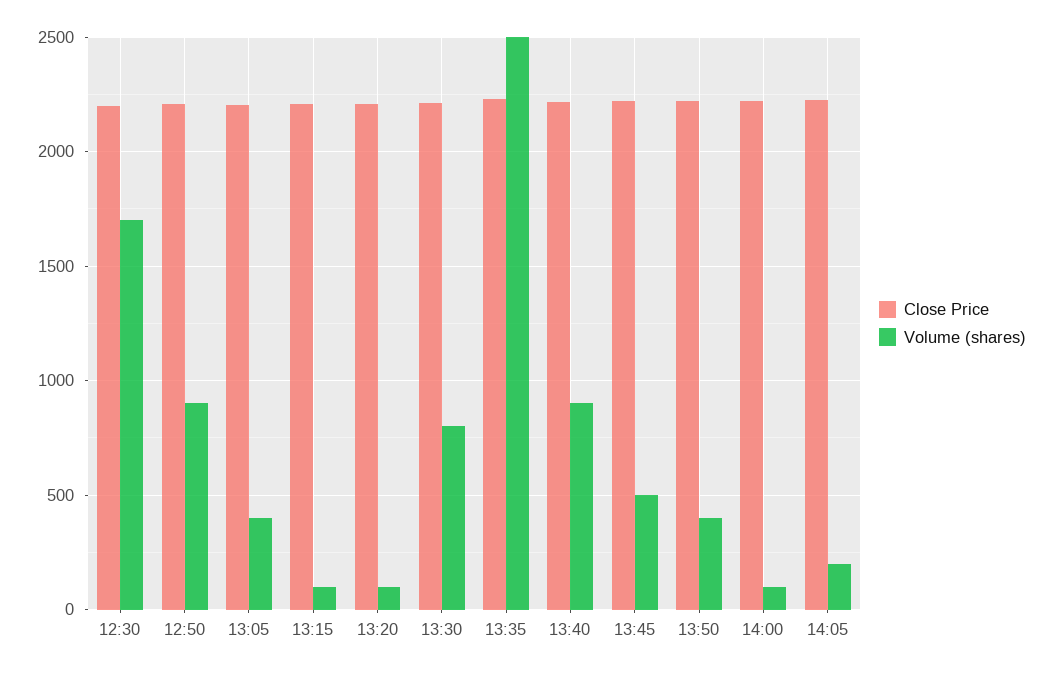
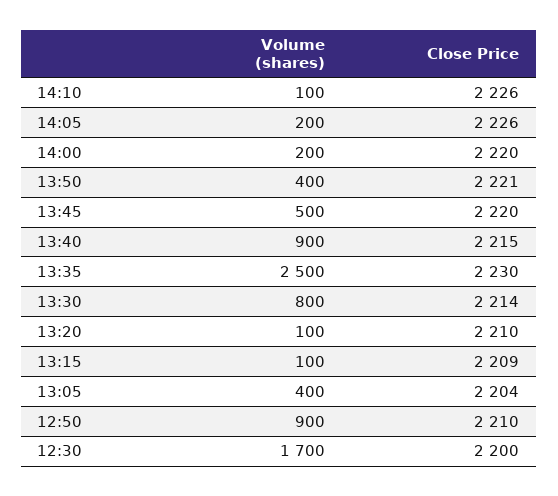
Volume (shares), 14:00: 100 -> 200
Volume (shares), 14:10: none -> 100
Close Price, 14:10: none -> 2226

